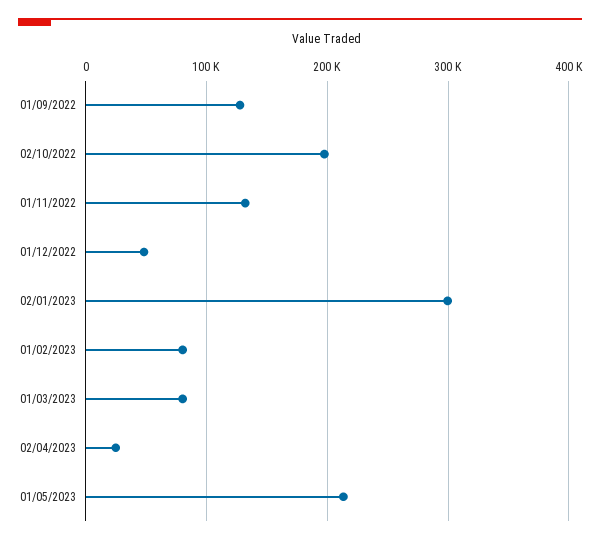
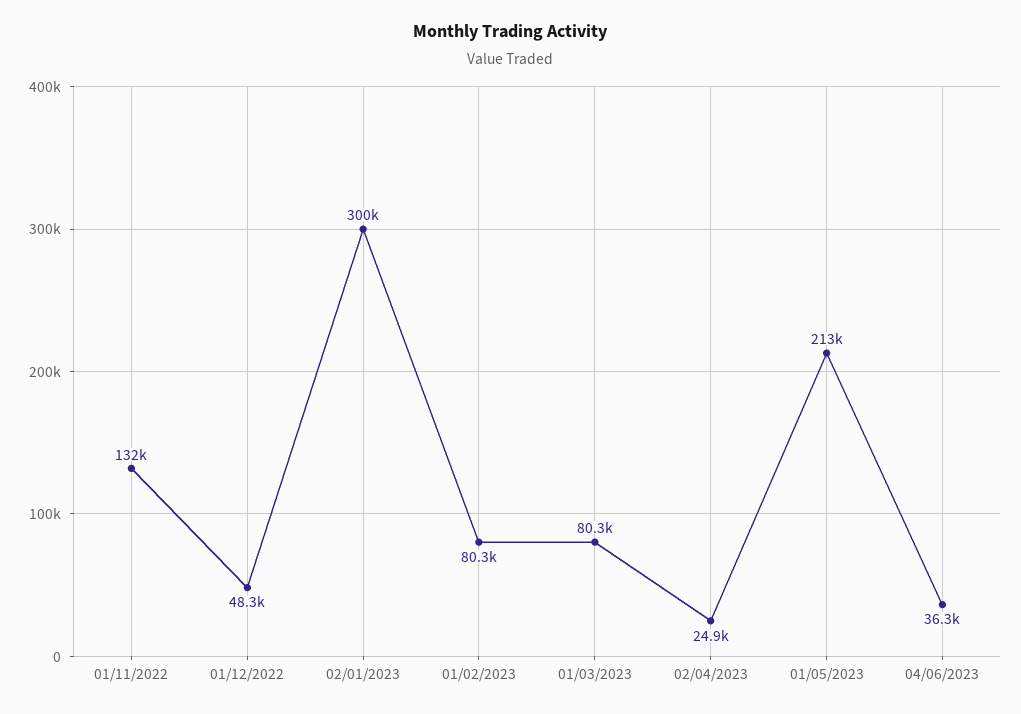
01/09/2022: 130000 -> none
02/10/2022: 200000 -> none
04/06/2023: none -> 36300

